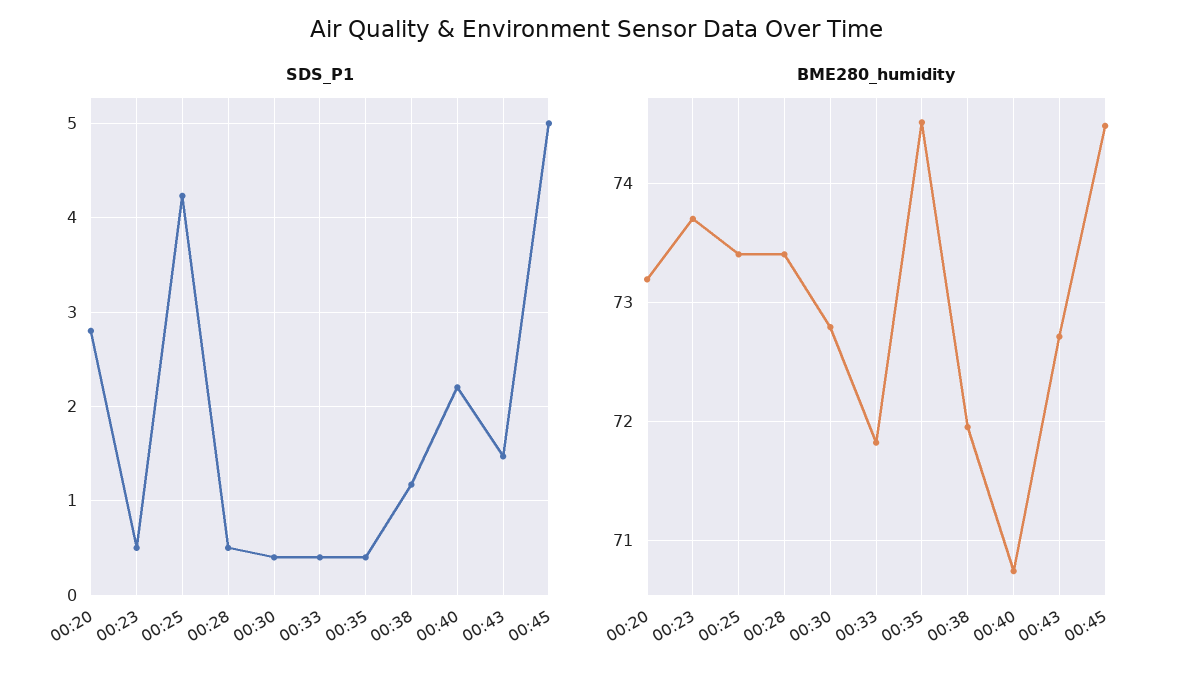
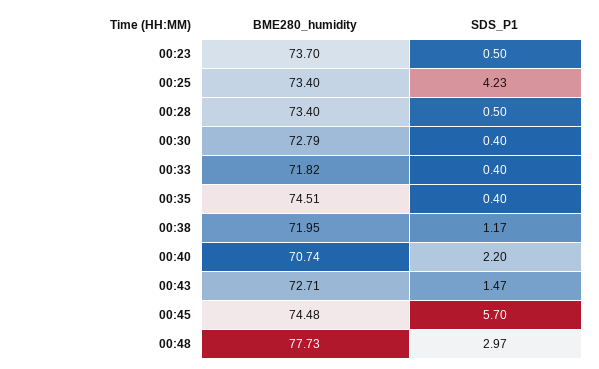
SDS_P1, 00:20: 2.8 -> none
SDS_P1, 00:45: 5 -> 5.7
BME280_humidity, 00:20: 73.2 -> none
BME280_humidity, 00:48: none -> 77.73
SDS_P1, 00:48: none -> 2.97

